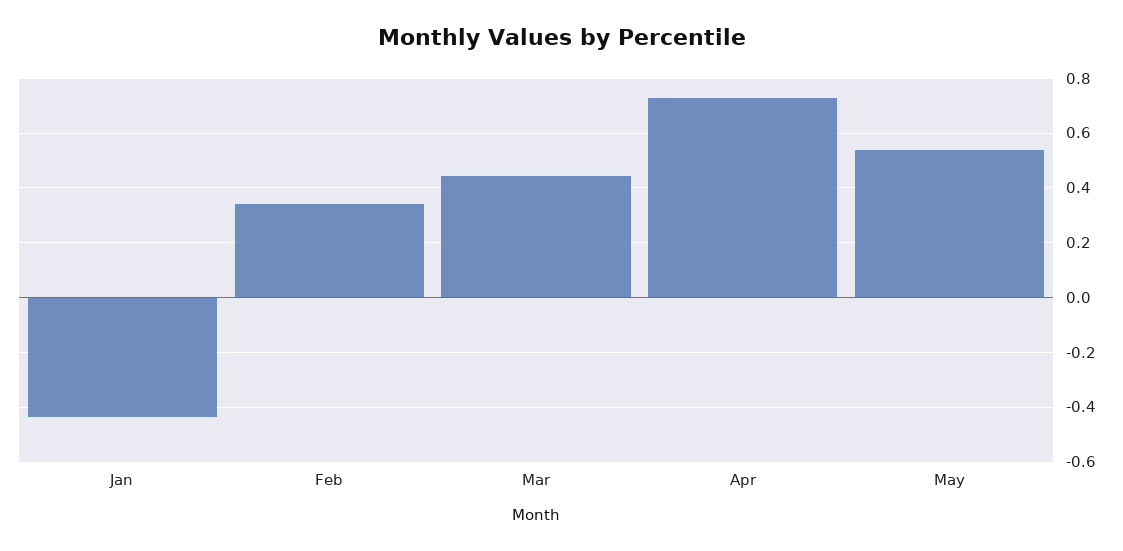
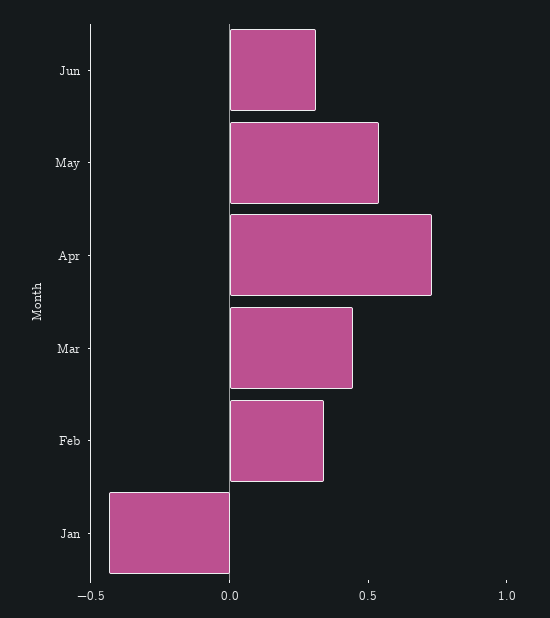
Jun: none -> 0.3

